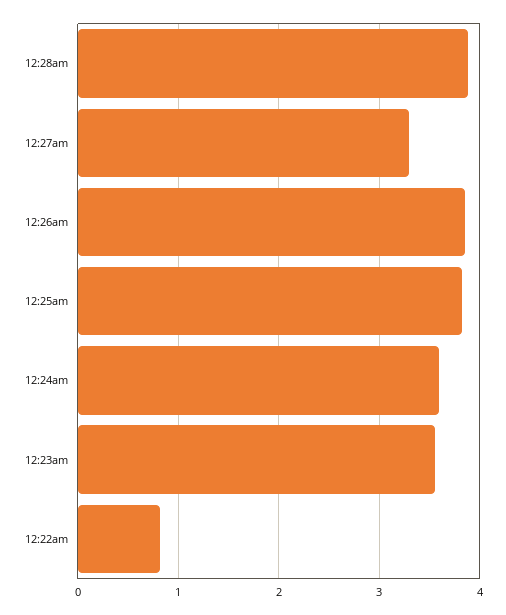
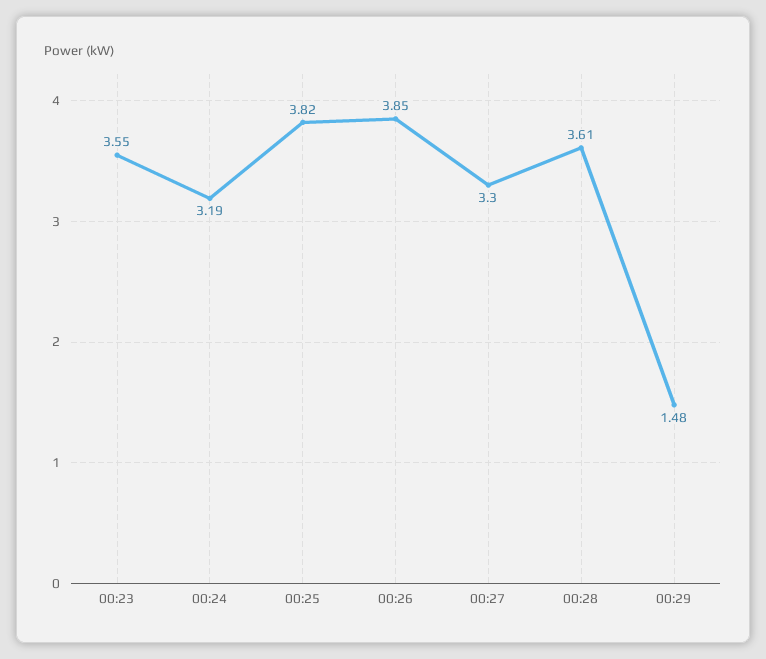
12:28am: 3.9 -> 3.61
12:24am: 3.6 -> 3.19
12:22am: 0.8 -> none
00:29: none -> 1.48

